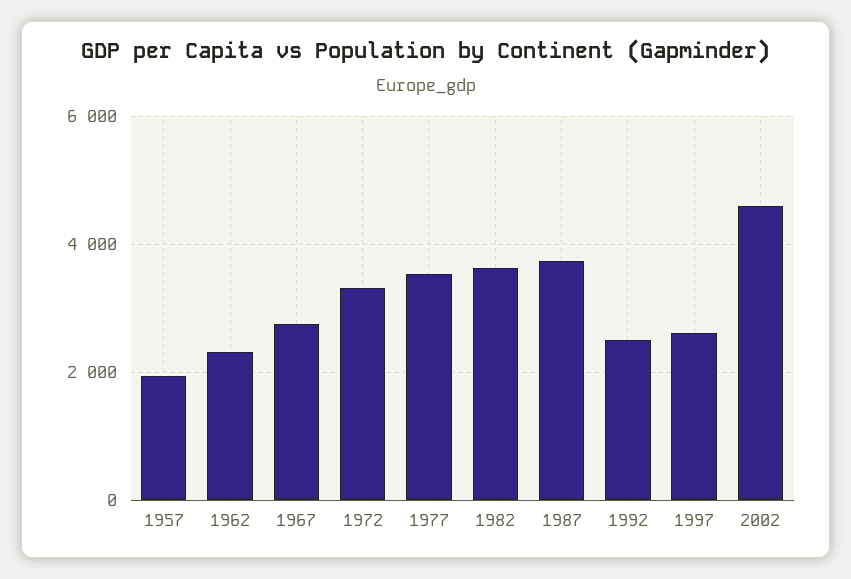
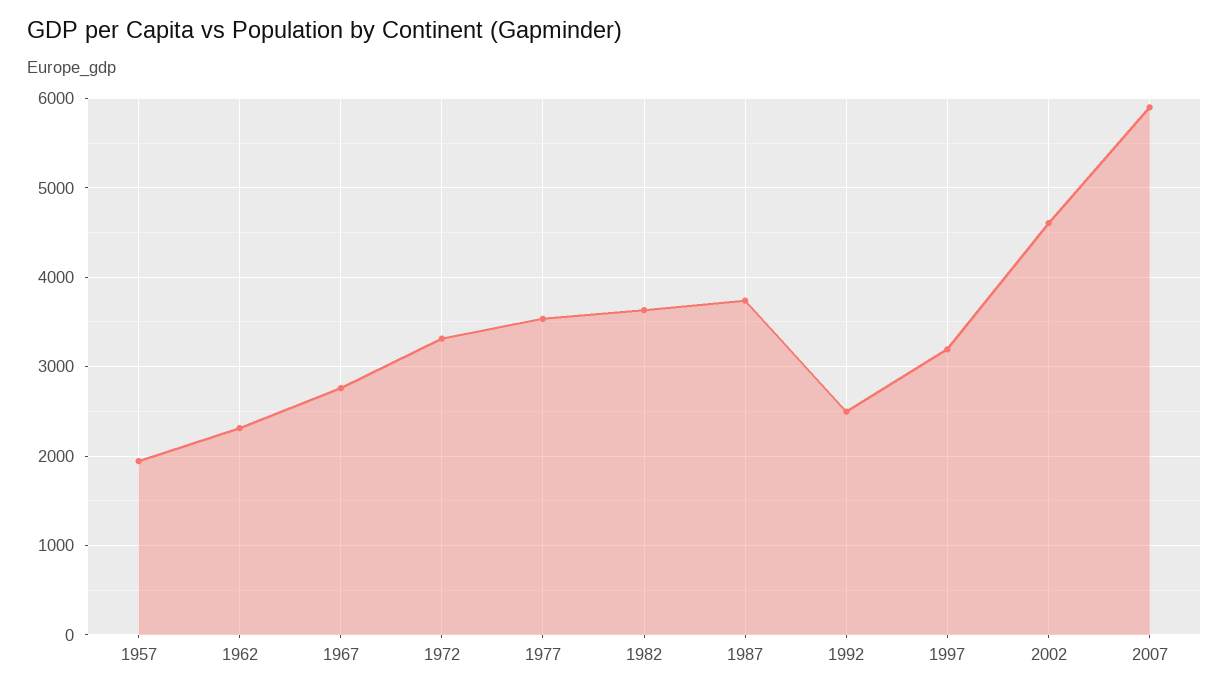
1997: 2600 -> 3200
2007: none -> 5900

